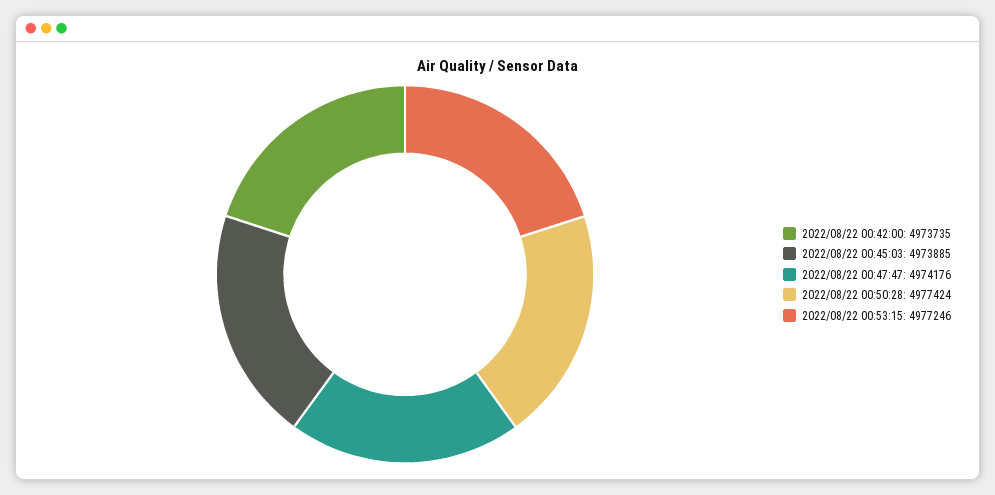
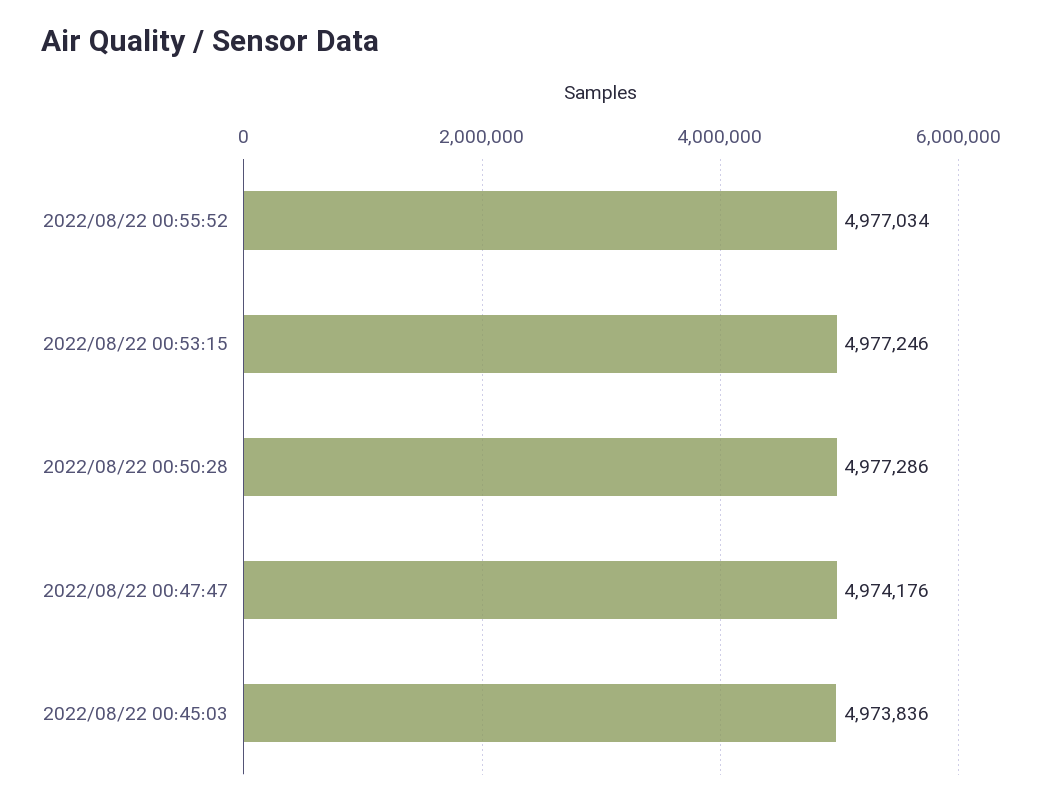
2022/08/22 00:42:00: 4973735 -> none
2022/08/22 00:45:03: 4973885 -> 4973836
2022/08/22 00:50:28: 4977424 -> 4977286
2022/08/22 00:55:52: none -> 4977034

